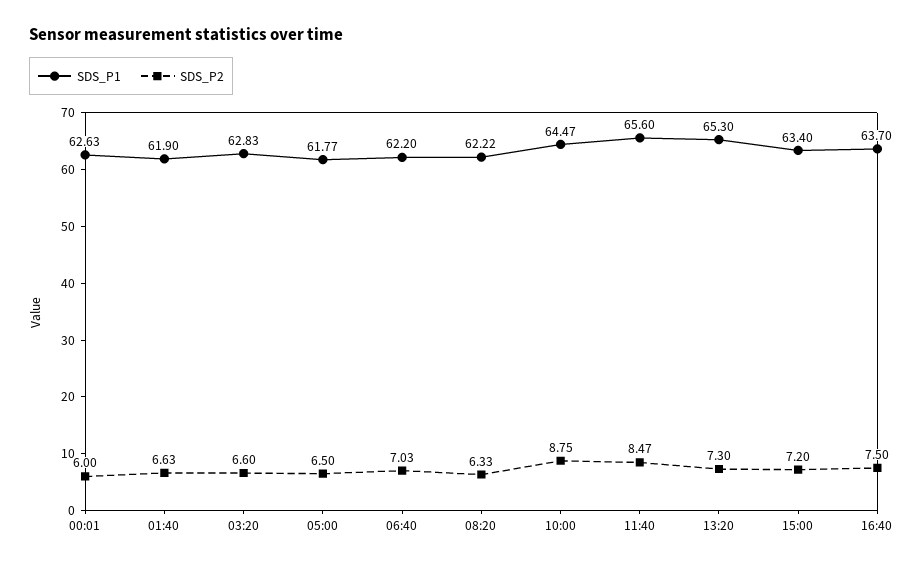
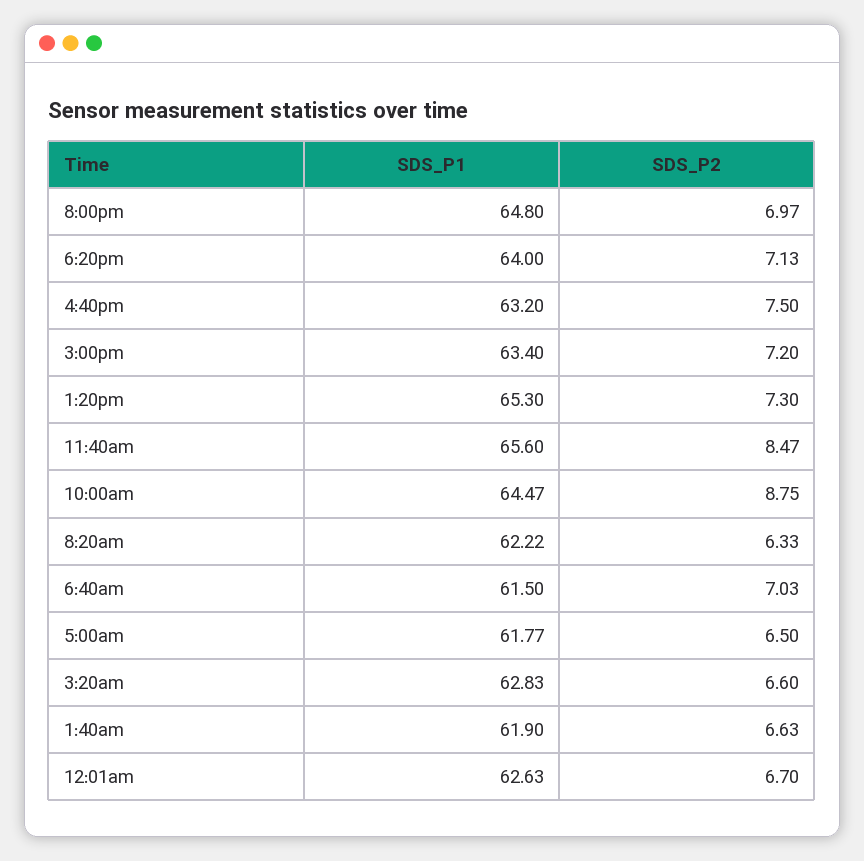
SDS_P2, 00:01: 6 -> 6.7
SDS_P1, 06:40: 62.2 -> 61.5
SDS_P1, 16:40: 63.7 -> 63.2
SDS_P1, 8:00pm: none -> 64.8
SDS_P2, 8:00pm: none -> 6.97
SDS_P1, 6:20pm: none -> 64
SDS_P2, 6:20pm: none -> 7.13

